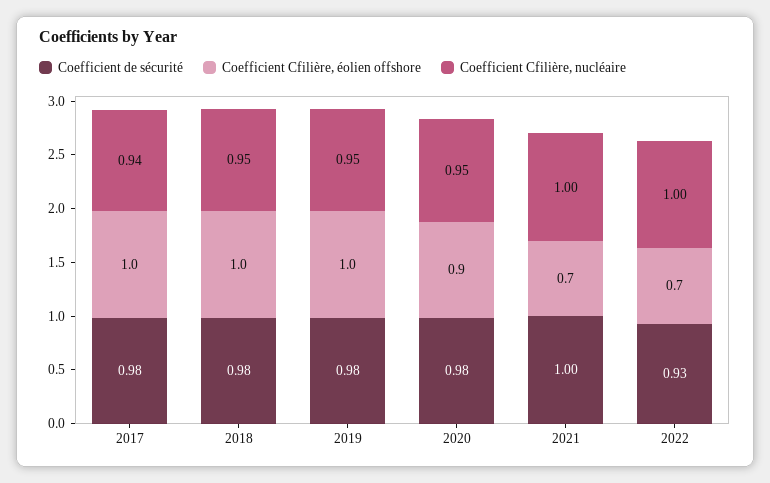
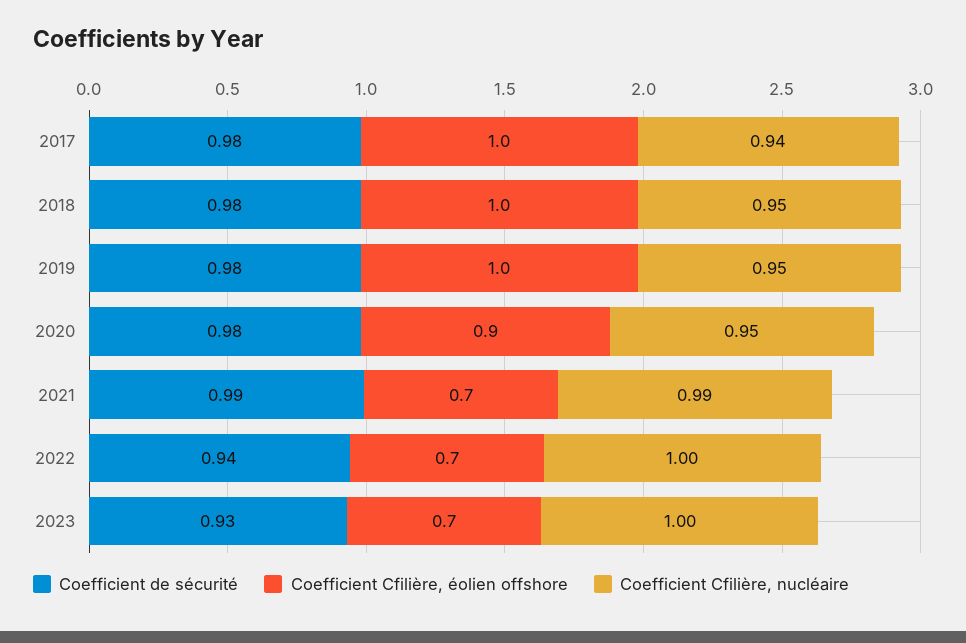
Coefficient de sécurité, 2021: 1 -> 0.99
Coefficient Cfilière, nucléaire, 2021: 1 -> 0.99
Coefficient de sécurité, 2022: 0.93 -> 0.94
Coefficient de sécurité, 2023: none -> 0.93
Coefficient Cfilière, éolien offshore, 2023: none -> 0.7
Coefficient Cfilière, nucléaire, 2023: none -> 1

